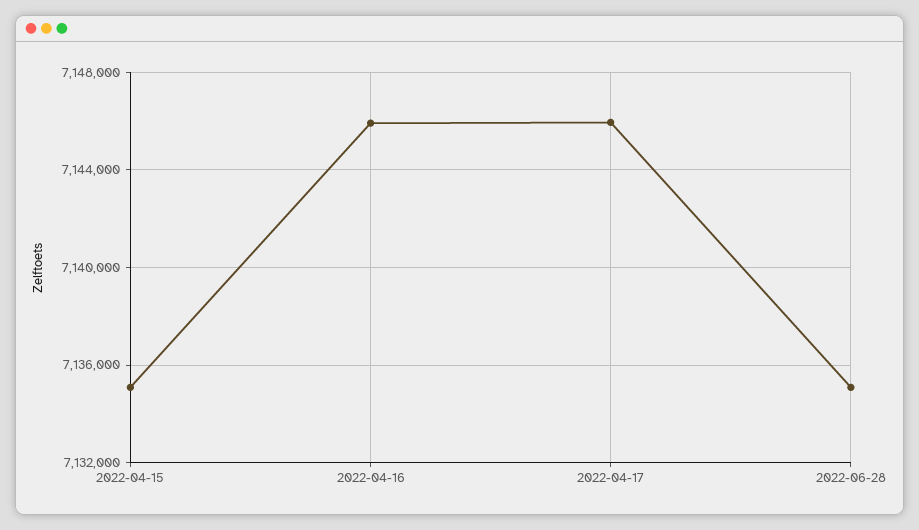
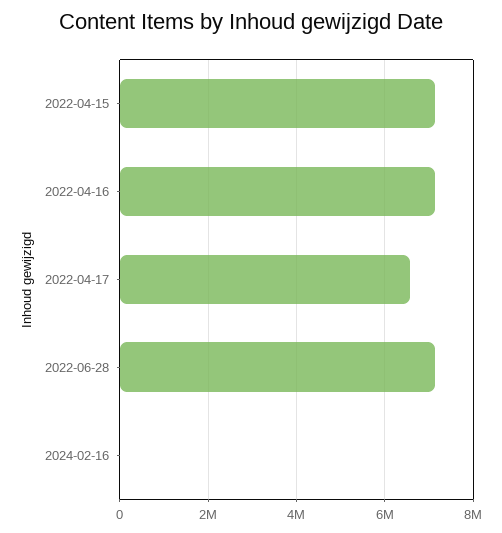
2022-04-17: 7146000 -> 6600000
2024-02-16: none -> 0

